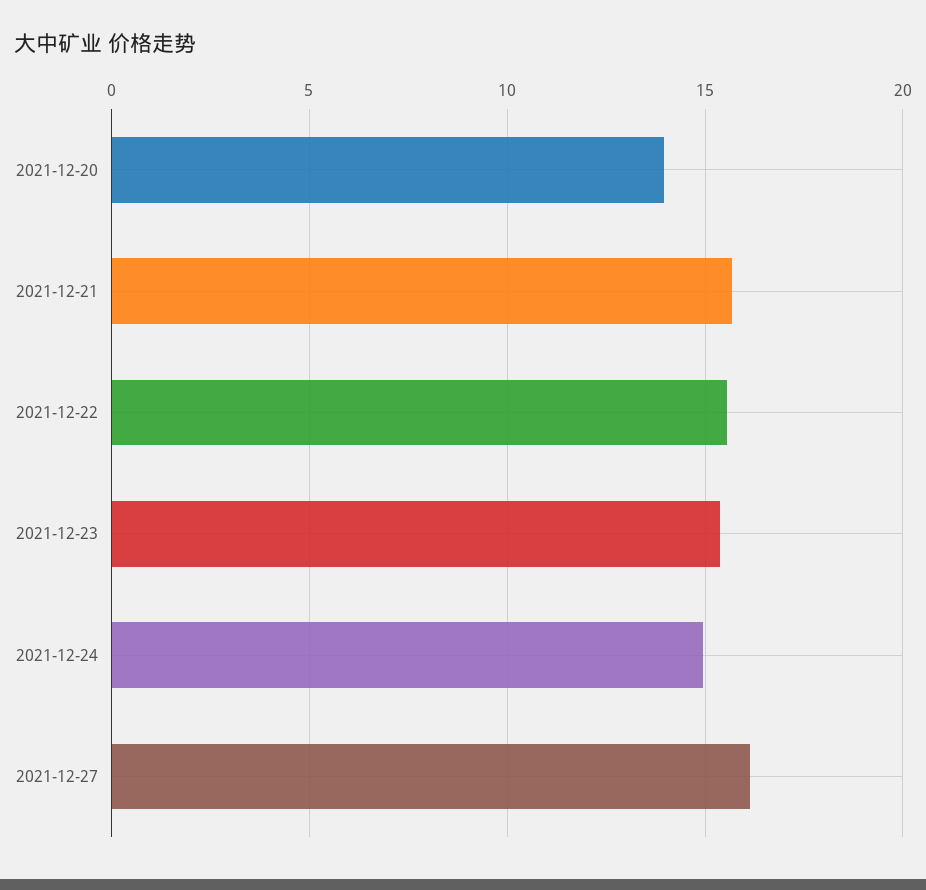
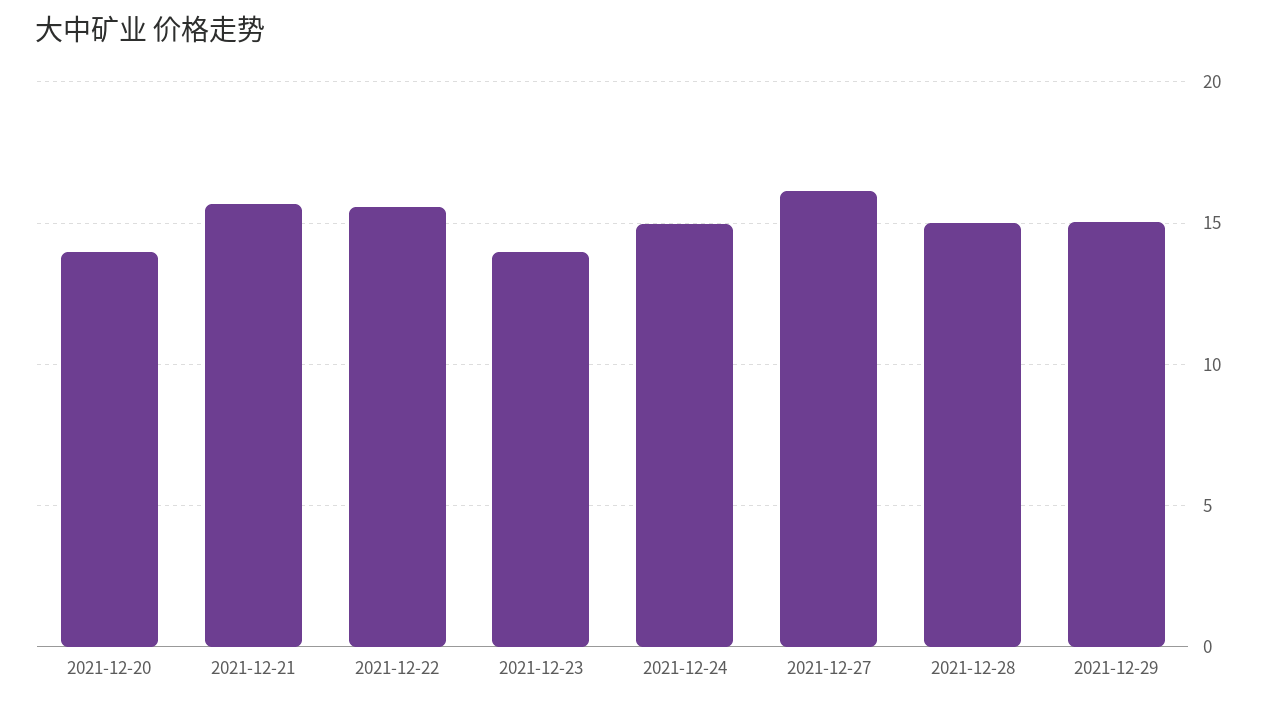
2021-12-23: 15.5 -> 14
2021-12-28: none -> 15
2021-12-29: none -> 15

